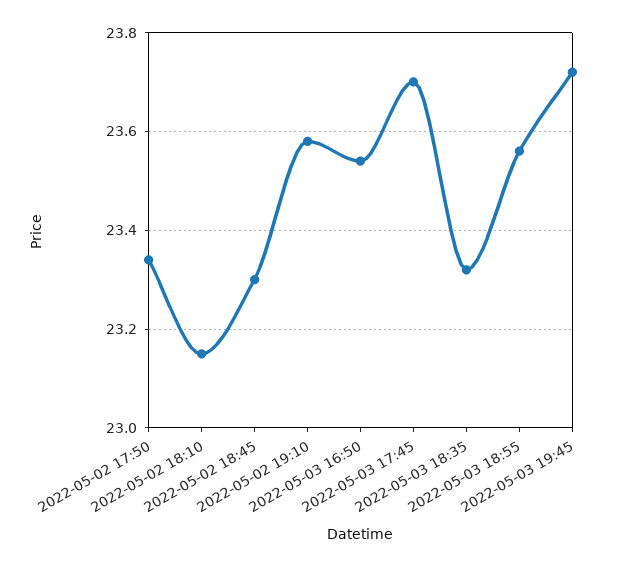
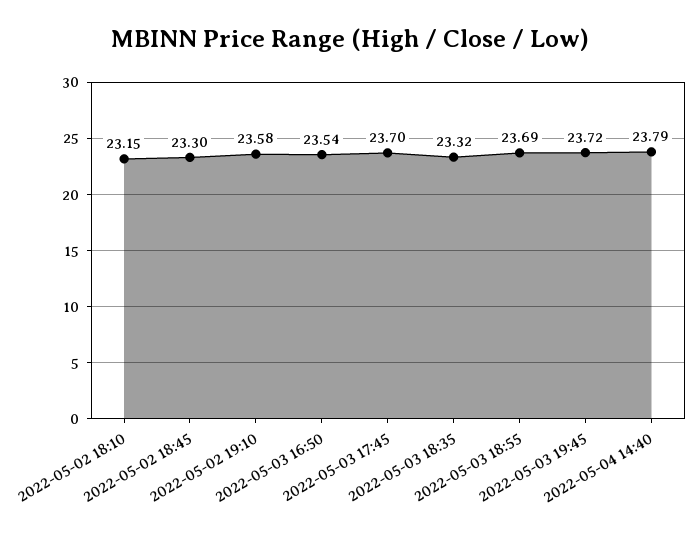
2022-05-02 17:50: 23.35 -> none
2022-05-03 18:55: 23.55 -> 23.69
2022-05-04 14:40: none -> 23.79

